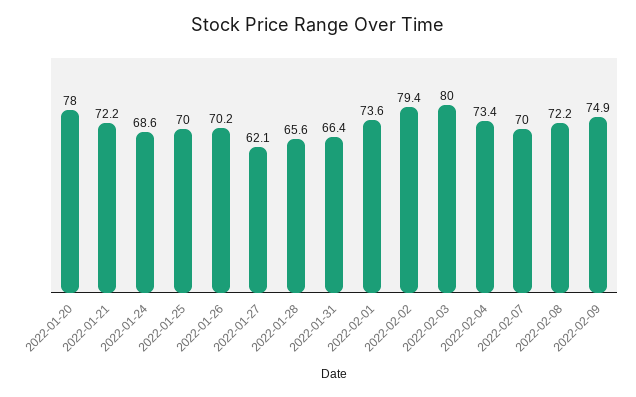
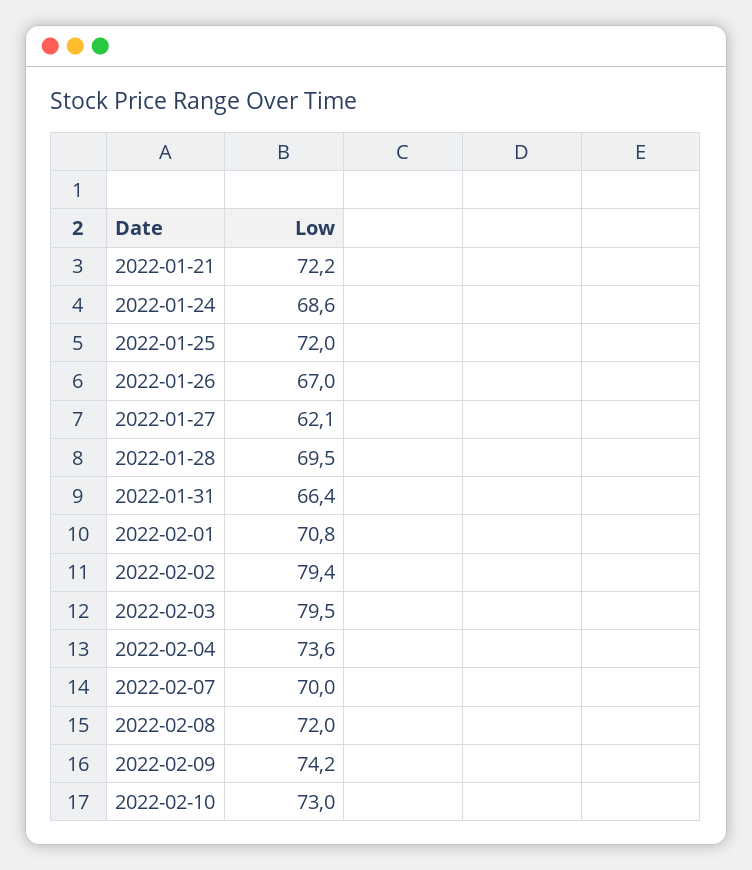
2022-01-20: 78 -> none
2022-01-25: 70 -> 72
2022-01-26: 70.2 -> 67
2022-01-28: 65.6 -> 69.5
2022-02-01: 73.6 -> 70.8
2022-02-03: 80 -> 79.5
2022-02-04: 73.4 -> 73.6
2022-02-08: 72.2 -> 72
2022-02-09: 74.9 -> 74.2
2022-02-10: none -> 73

